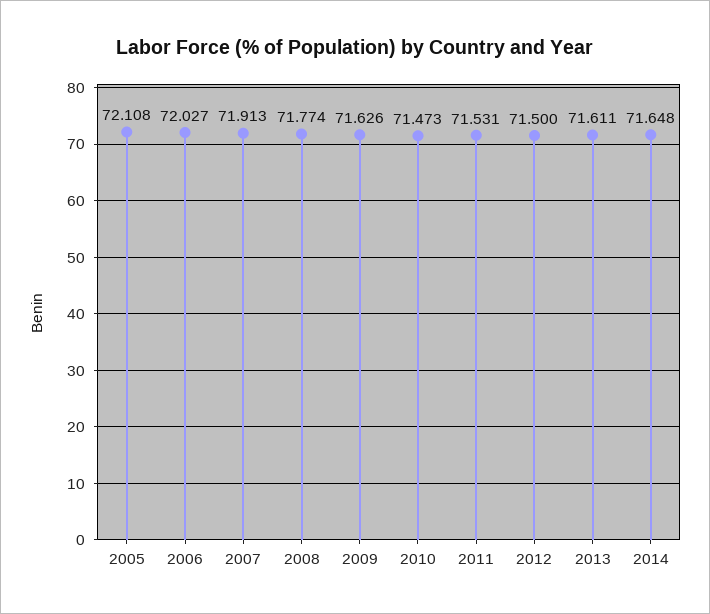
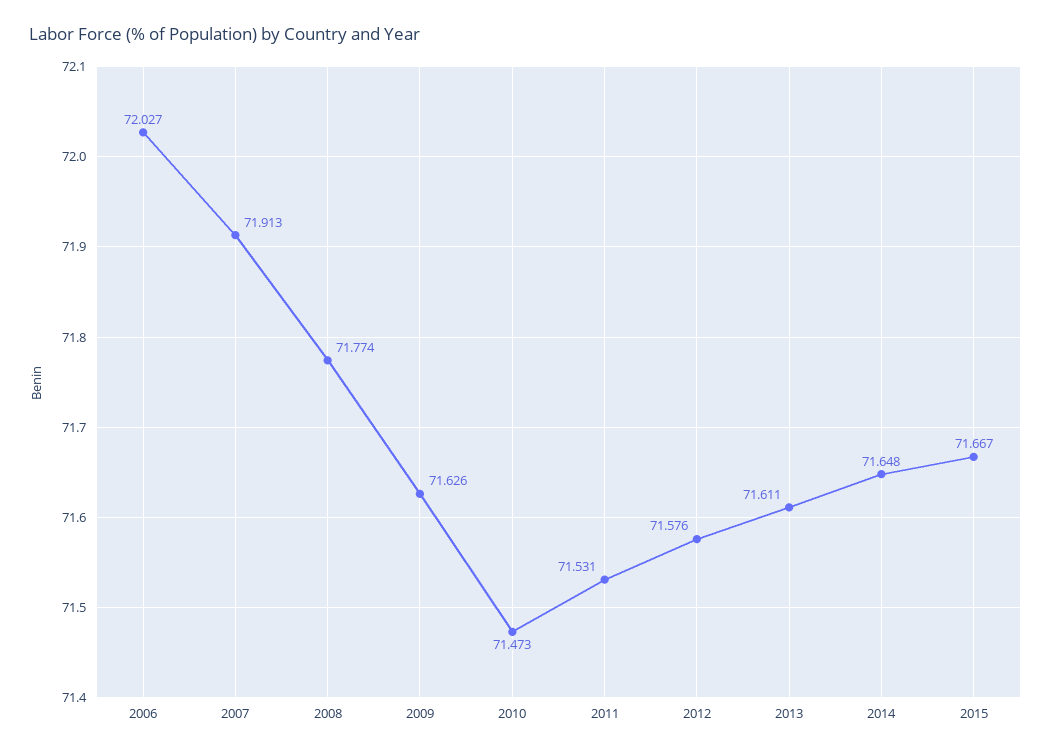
2005: 72.108 -> none
2012: 71.5 -> 71.576
2015: none -> 71.667

